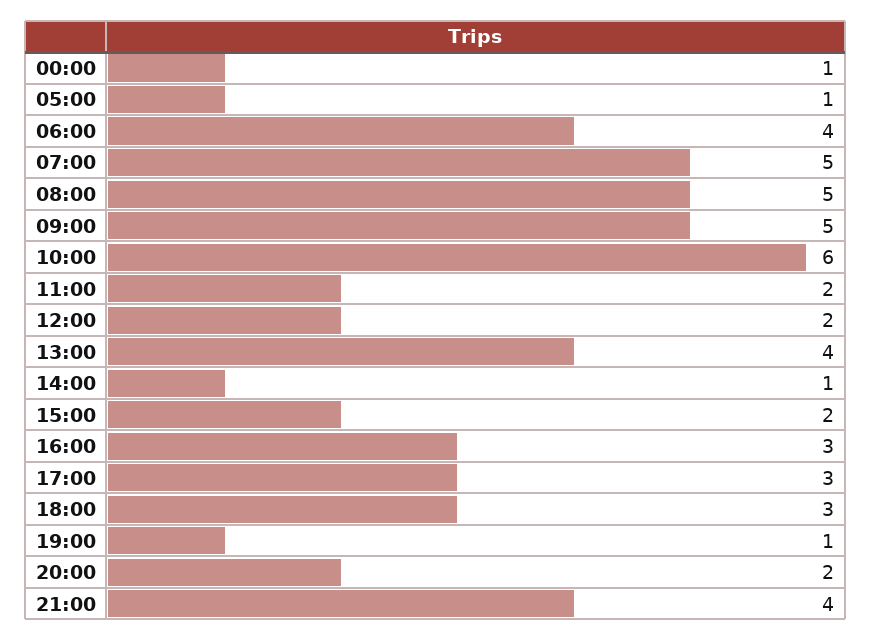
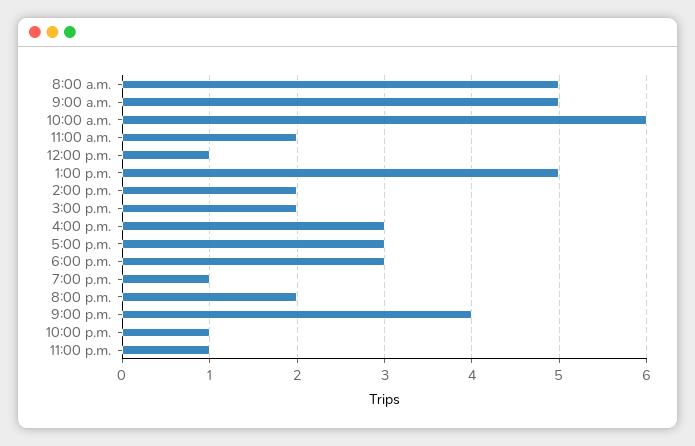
00:00: 1 -> none
05:00: 1 -> none
06:00: 4 -> none
07:00: 5 -> none
12:00: 2 -> 1
13:00: 4 -> 5
14:00: 1 -> 2
10:00 p.m.: none -> 1
11:00 p.m.: none -> 1

